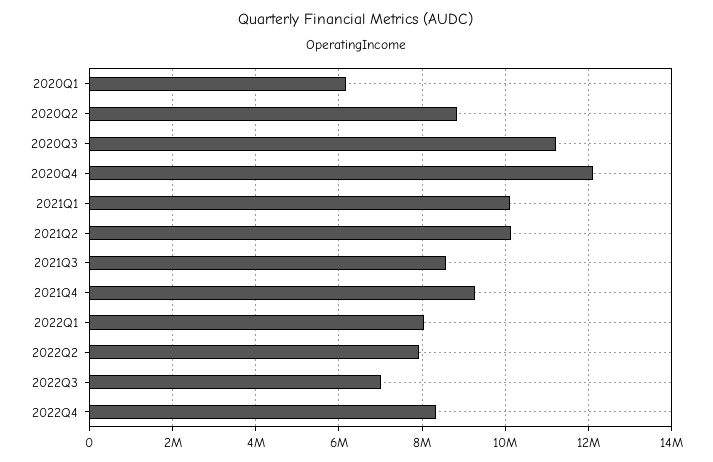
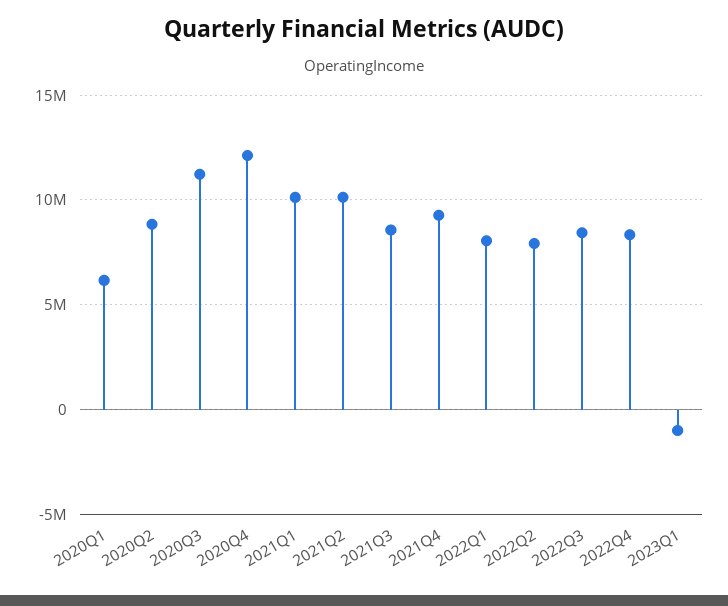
2022Q3: 7000000 -> 8500000
2023Q1: none -> -1000000

